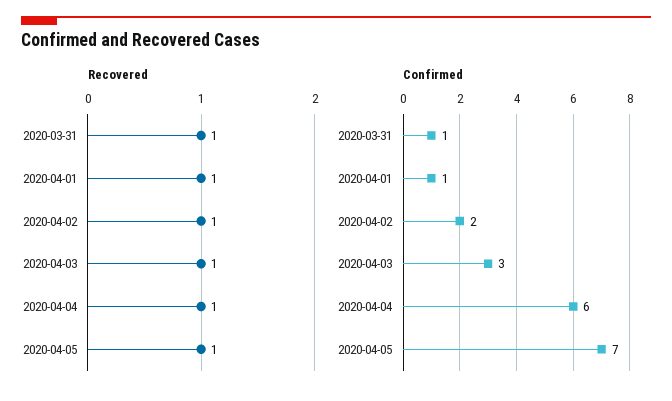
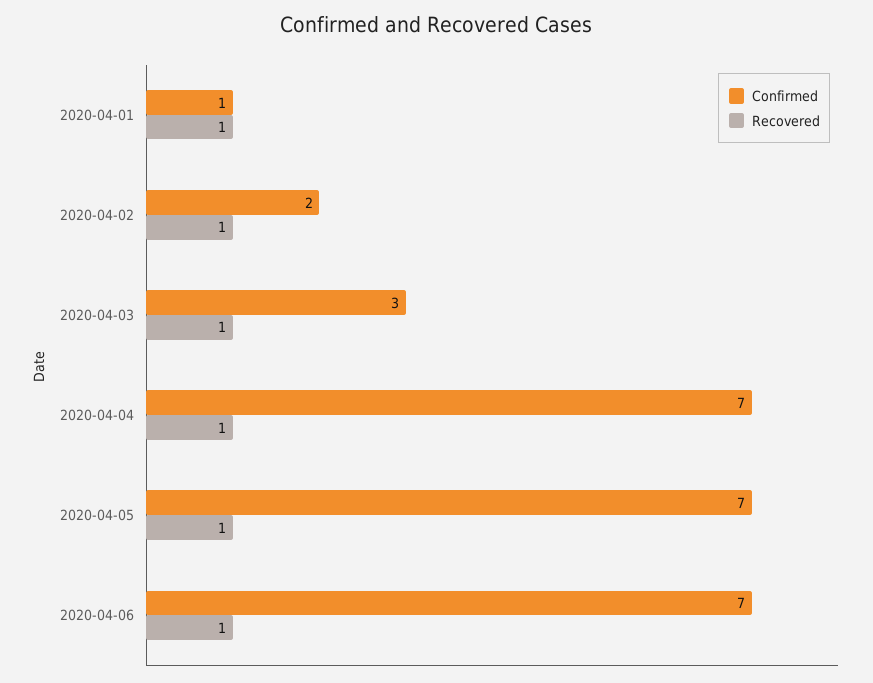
Recovered, 2020-03-31: 1 -> none
Confirmed, 2020-03-31: 1 -> none
Confirmed, 2020-04-04: 6 -> 7
Confirmed, 2020-04-06: none -> 7
Recovered, 2020-04-06: none -> 1

